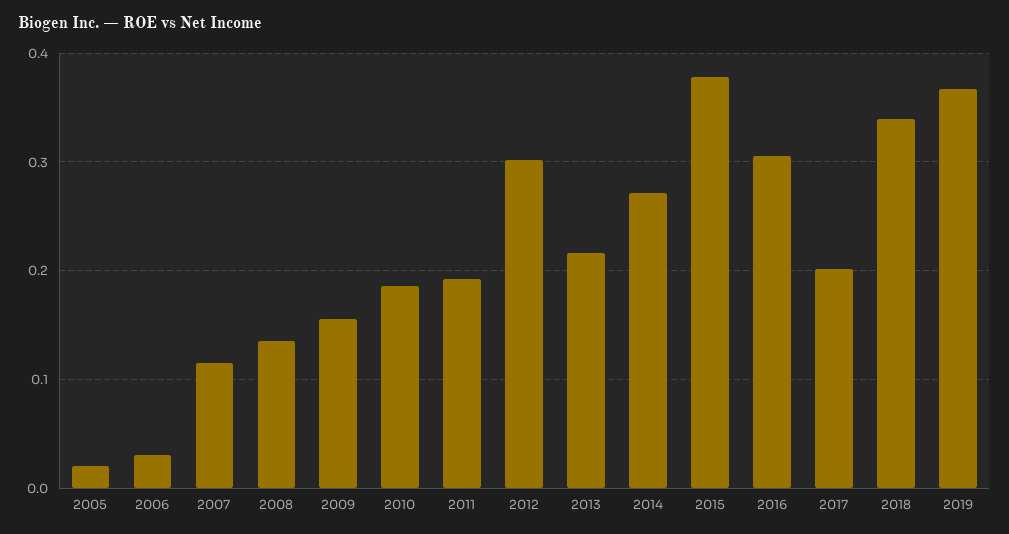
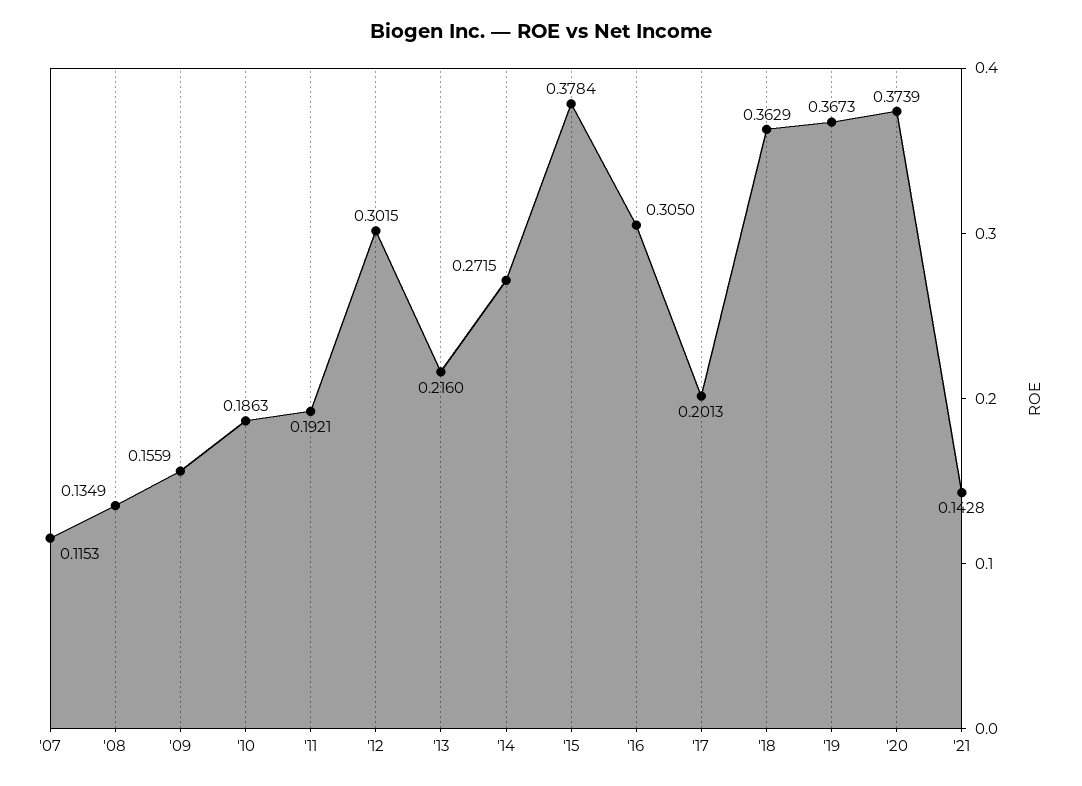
2005: 0.02 -> none
2006: 0.03 -> none
2018: 0.34 -> 0.3629
'20: none -> 0.3739
'21: none -> 0.1428

